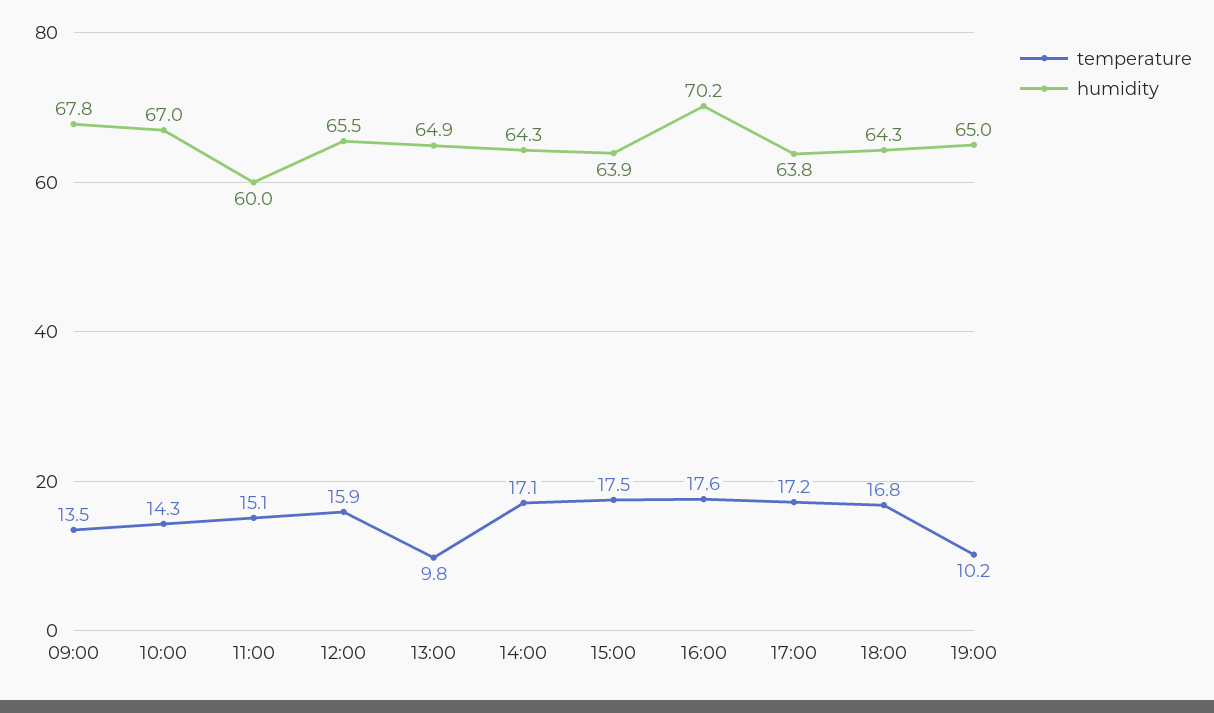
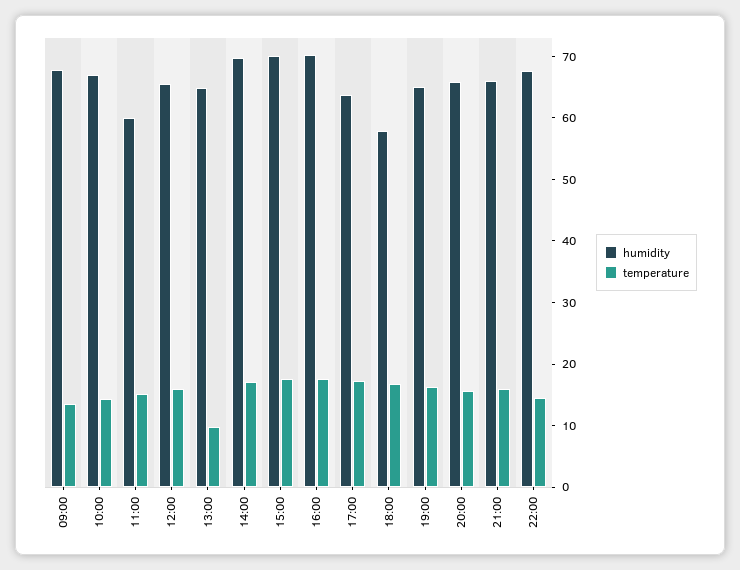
humidity, 14:00: 64.3 -> 70
humidity, 15:00: 63.9 -> 70
humidity, 18:00: 64.3 -> 58
temperature, 19:00: 10.2 -> 16
humidity, 20:00: none -> 66
temperature, 20:00: none -> 16
humidity, 21:00: none -> 66
temperature, 21:00: none -> 16
humidity, 22:00: none -> 68
temperature, 22:00: none -> 14

